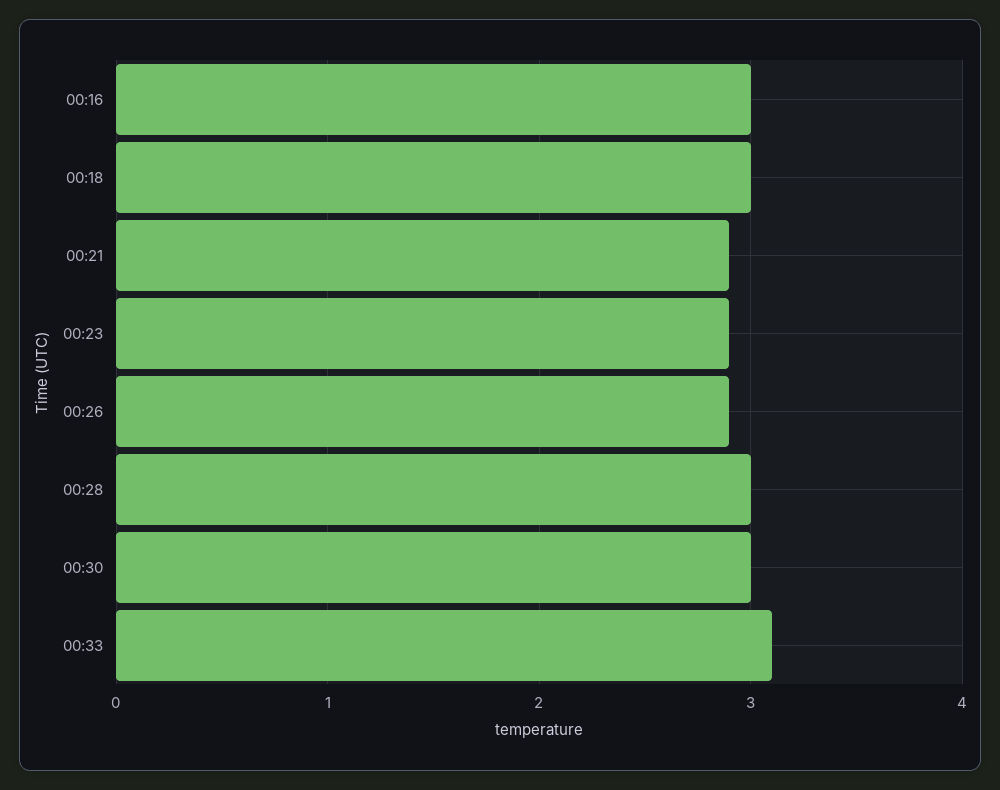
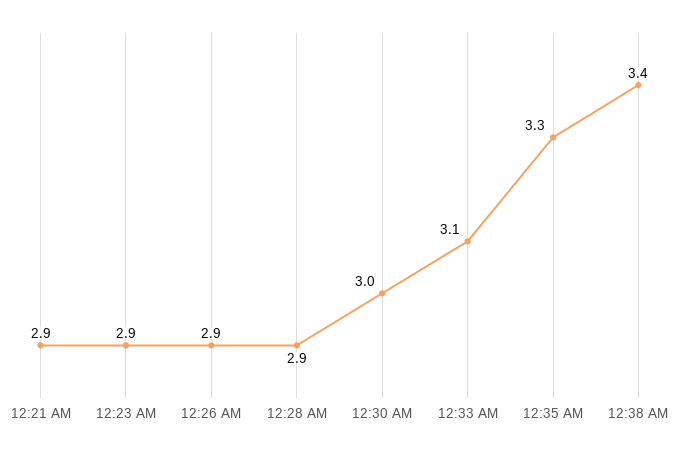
00:16: 3 -> none
00:18: 3 -> none
00:28: 3 -> 2.9
12:35 AM: none -> 3.3
12:38 AM: none -> 3.4

